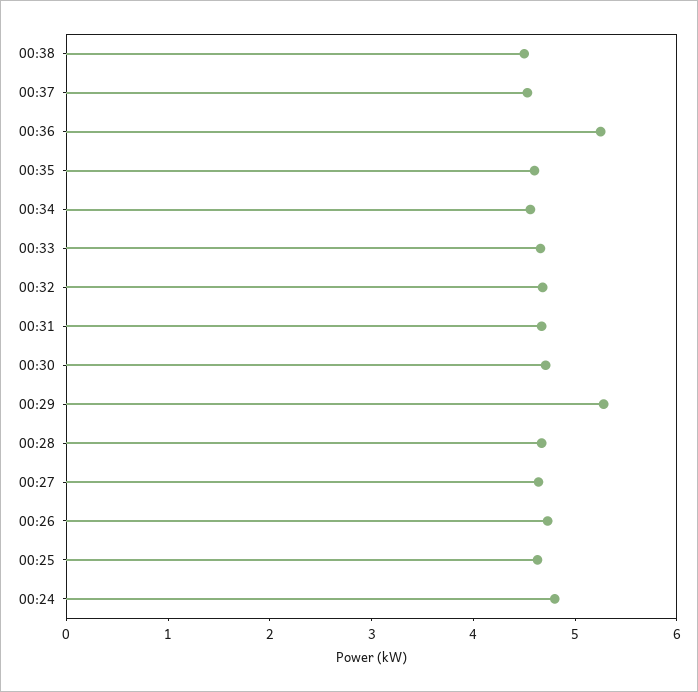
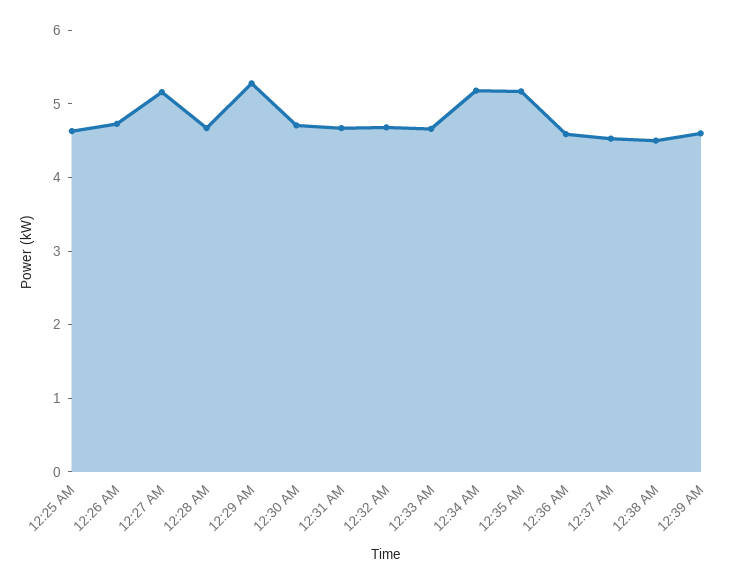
00:36: 5.2 -> 4.6
00:35: 4.6 -> 5.2
00:34: 4.6 -> 5.2
00:27: 4.6 -> 5.2
00:24: 4.8 -> none
12:39 AM: none -> 4.6

